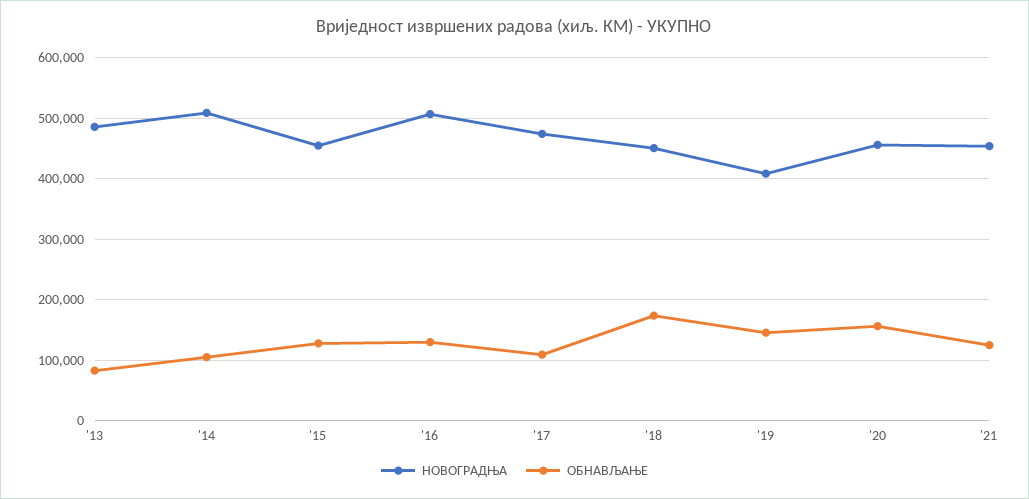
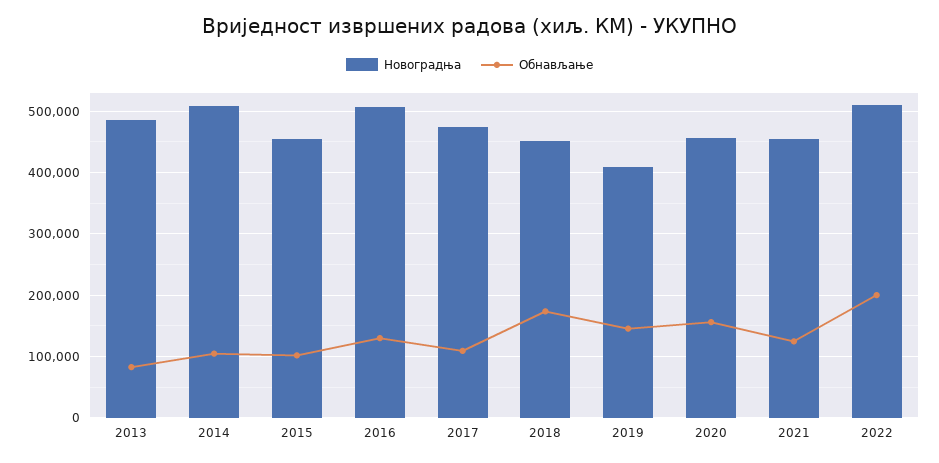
ОБНАВЉАЊЕ, '15: 130000 -> 100000
НОВОГРАДЊА, 2022: none -> 510000
ОБНАВЉАЊЕ, 2022: none -> 200000

